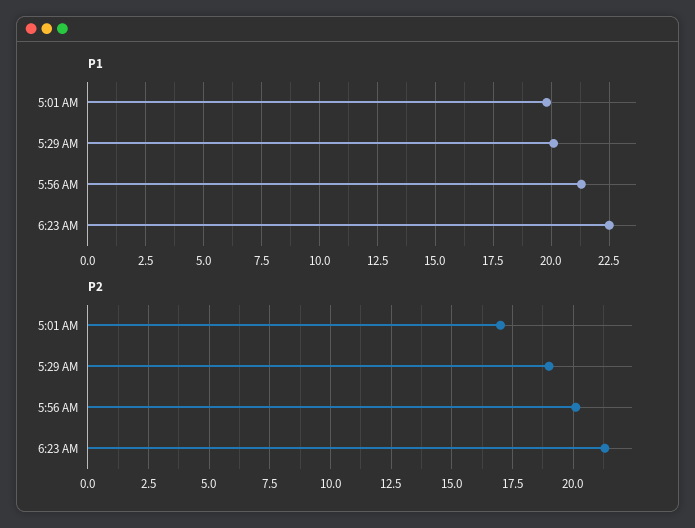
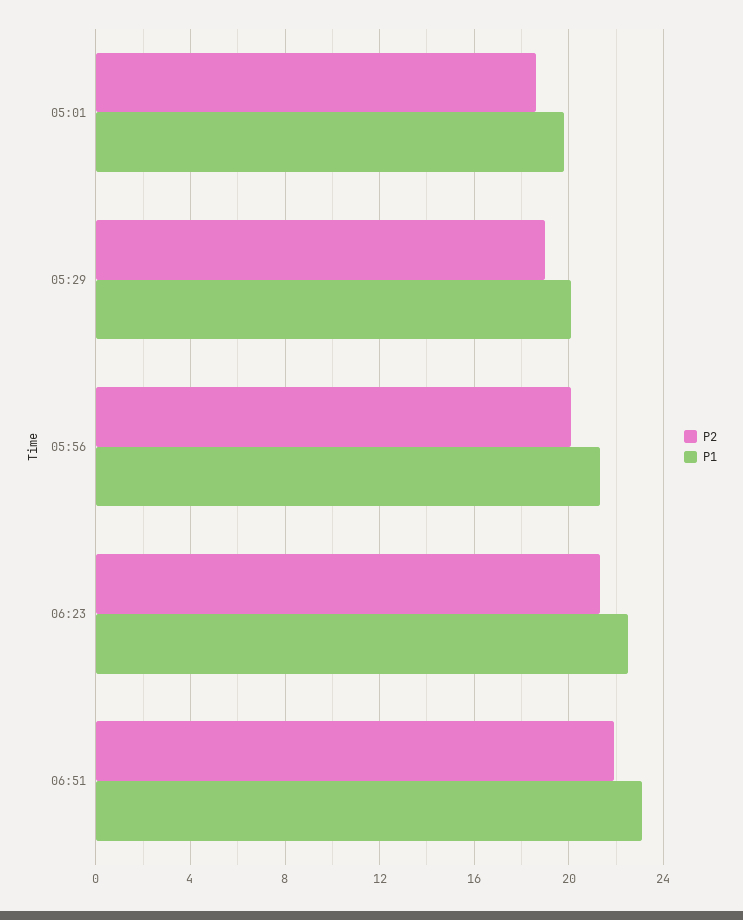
P2, 5:01 AM: 17 -> 18.5
P2, 06:51: none -> 22
P1, 06:51: none -> 23

